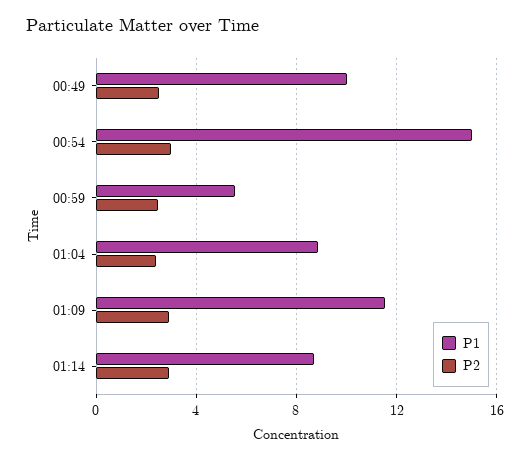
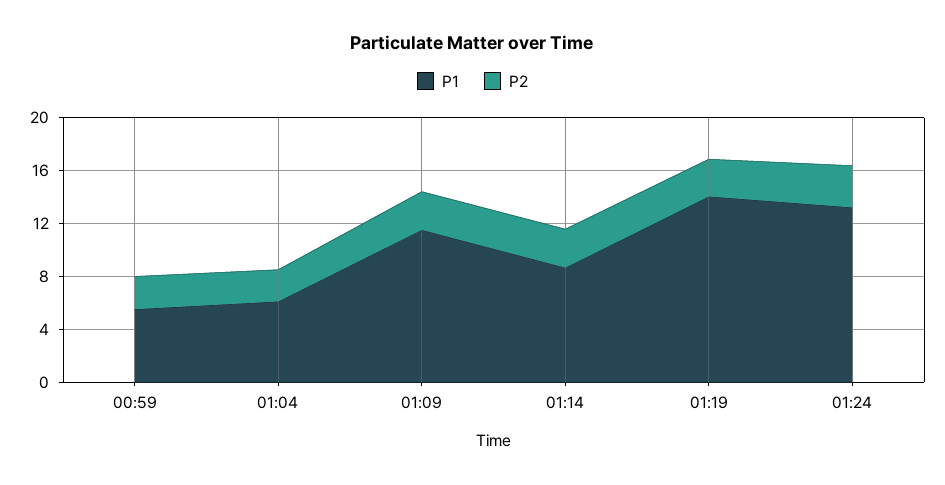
P1, 00:49: 10 -> none
P2, 00:49: 2.5 -> none
P1, 00:54: 15 -> none
P2, 00:54: 3 -> none
P1, 01:04: 9 -> 6
P1, 01:19: none -> 14
P2, 01:19: none -> 3
P1, 01:24: none -> 13
P2, 01:24: none -> 3

